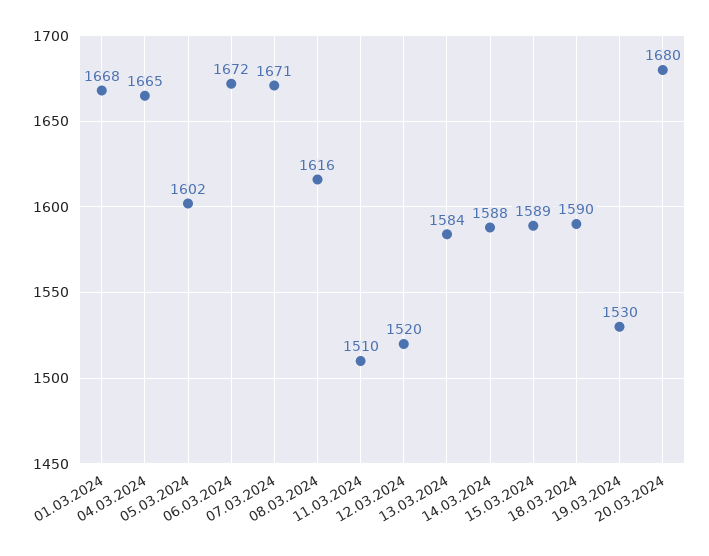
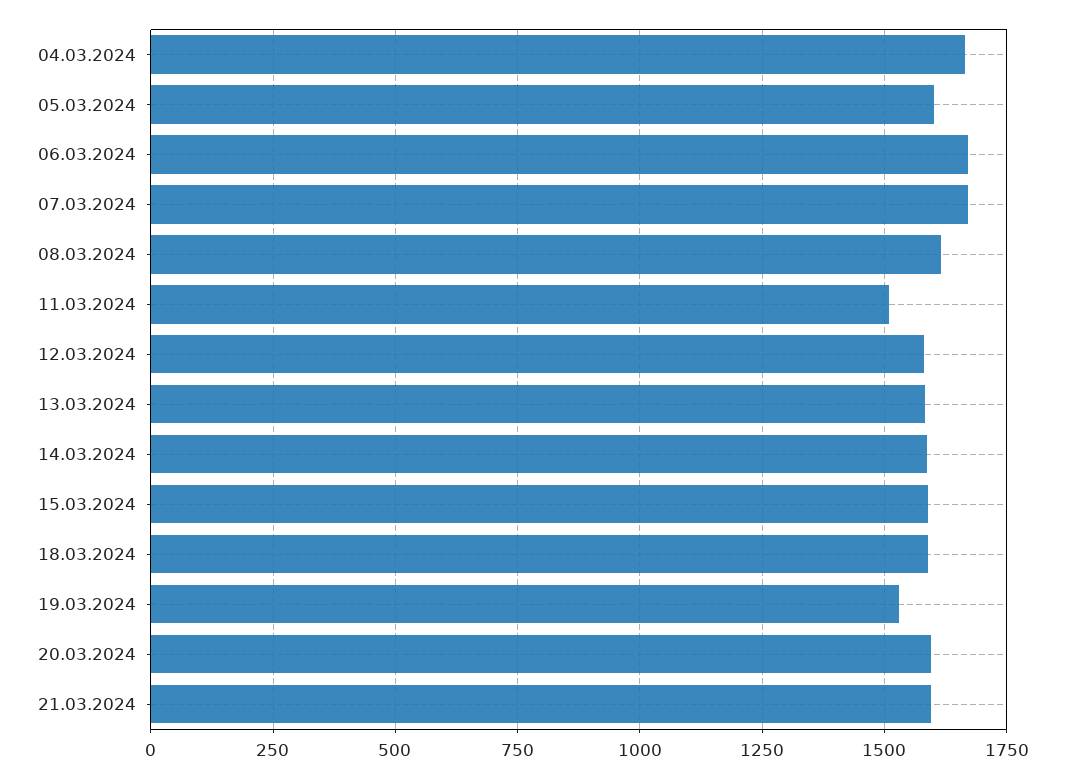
01.03.2024: 1668 -> none
12.03.2024: 1520 -> 1575
20.03.2024: 1680 -> 1600
21.03.2024: none -> 1600

